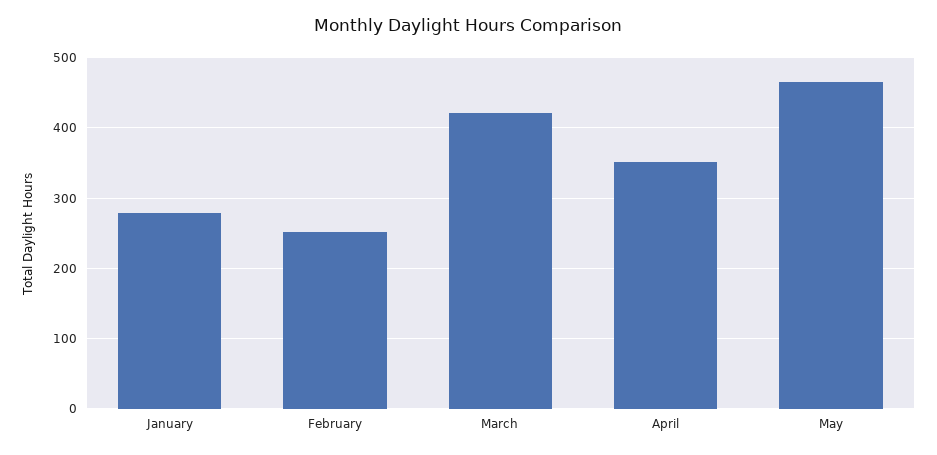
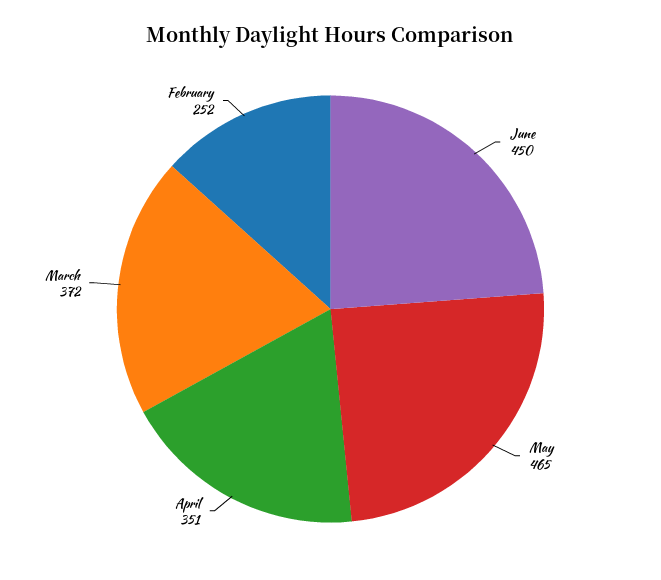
January: 280 -> none
March: 420 -> 372
June: none -> 450

